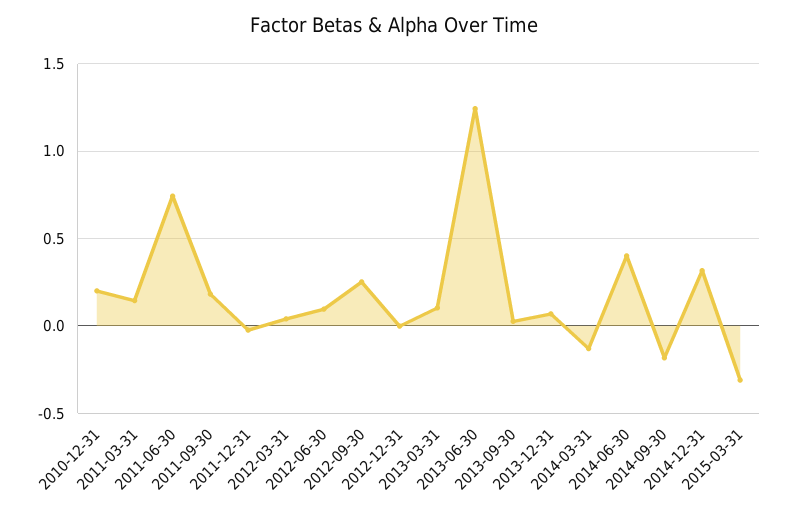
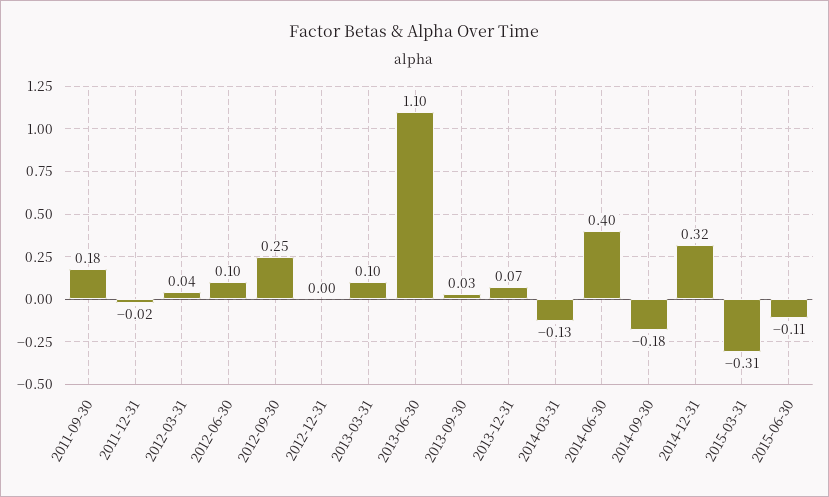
2010-12-31: 0.2 -> none
2011-03-31: 0.15 -> none
2011-06-30: 0.75 -> none
2013-06-30: 1.25 -> 1.1
2015-06-30: none -> -0.11

